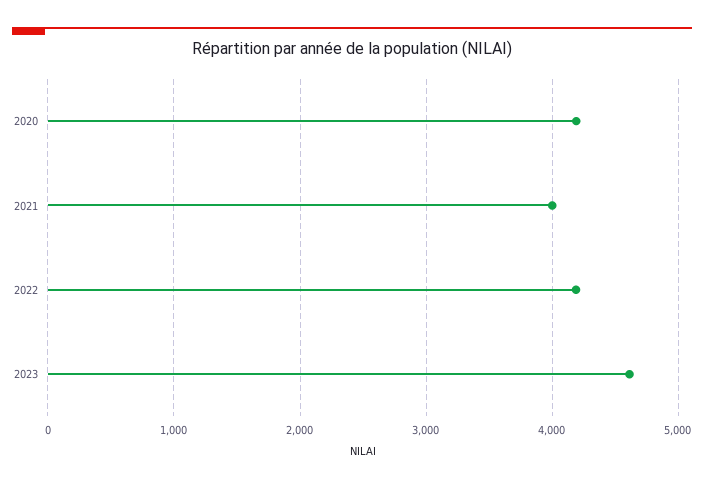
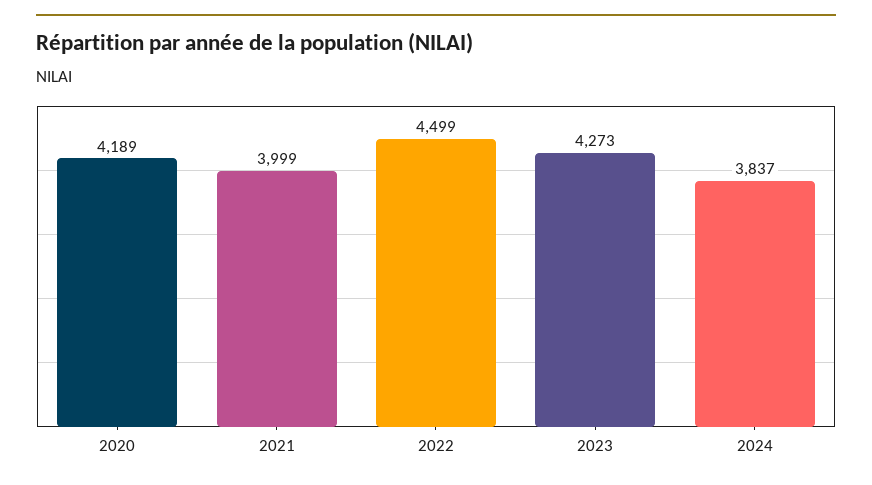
2022: 4200 -> 4499
2023: 4600 -> 4273
2024: none -> 3837

